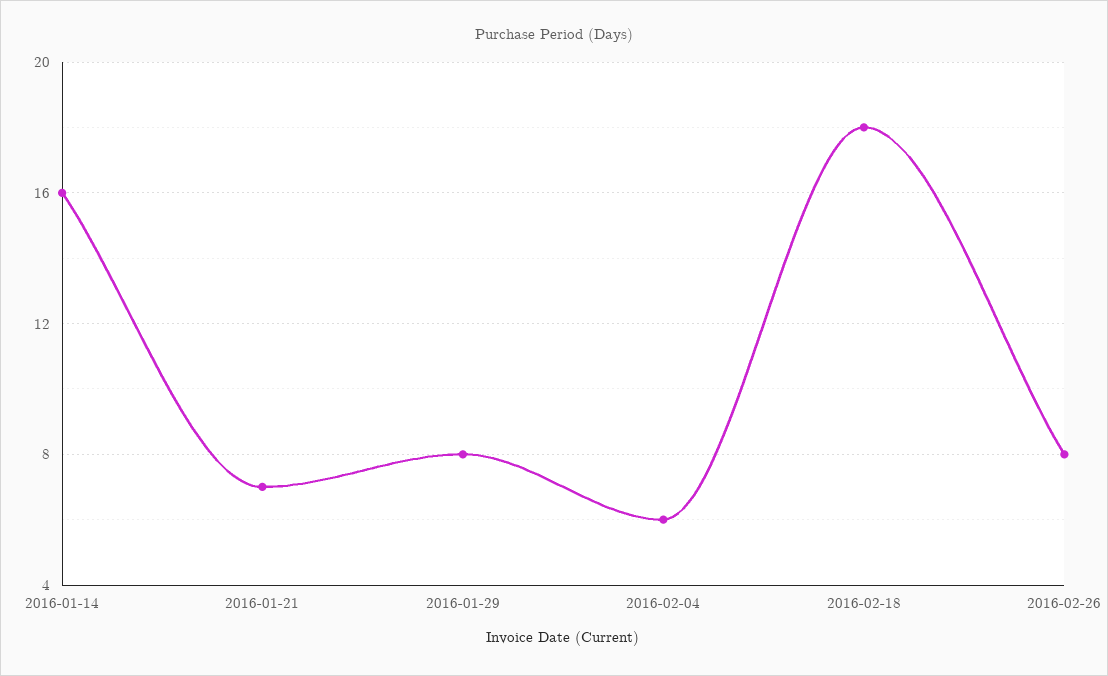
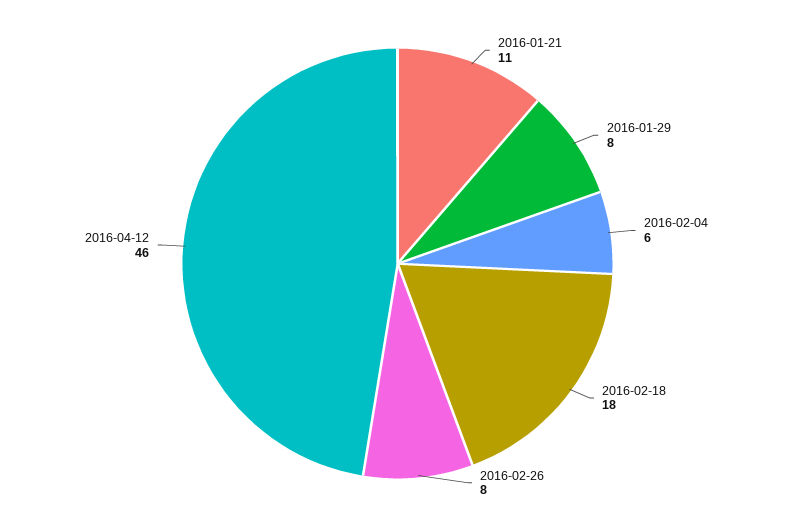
2016-01-14: 16 -> none
2016-01-21: 7 -> 11
2016-04-12: none -> 46

